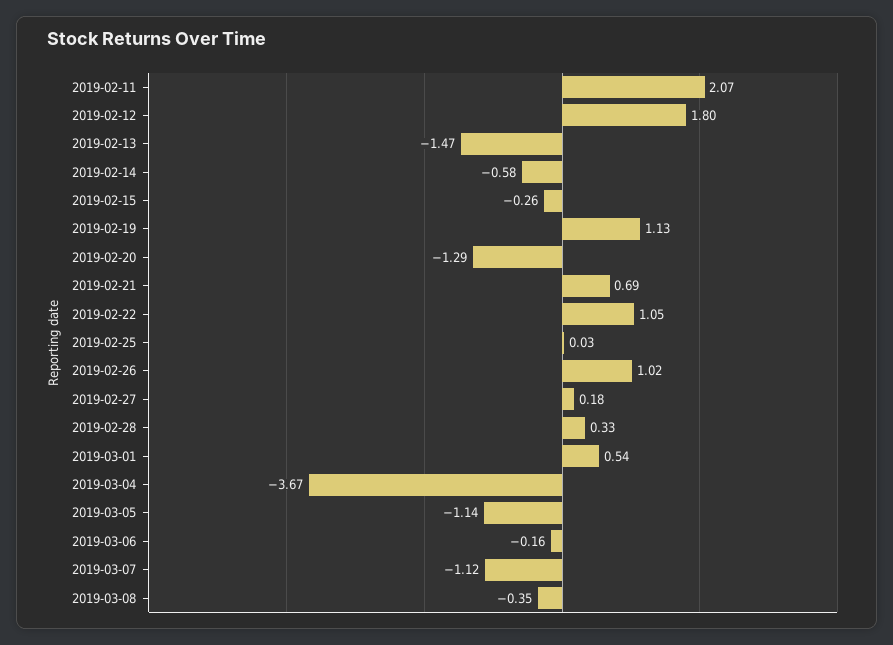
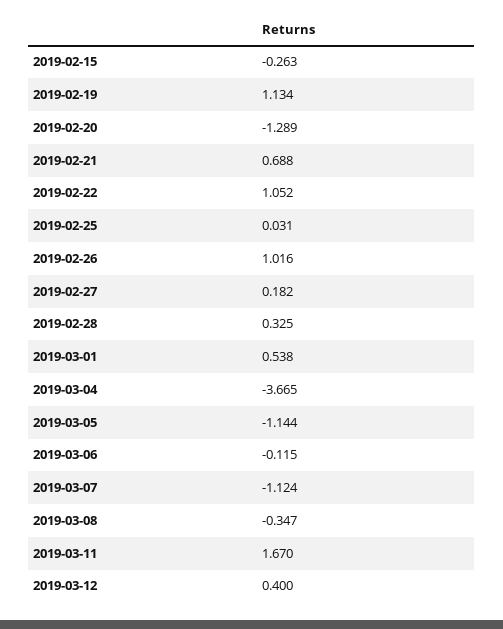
2019-02-11: 2.07 -> none
2019-02-12: 1.8 -> none
2019-02-13: -1.47 -> none
2019-02-14: -0.58 -> none
2019-03-06: -0.16 -> -0.115
2019-03-11: none -> 1.67
2019-03-12: none -> 0.4

